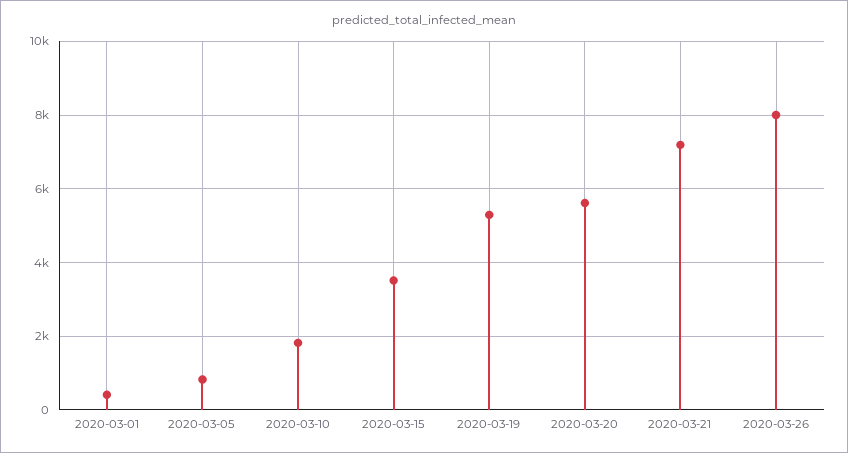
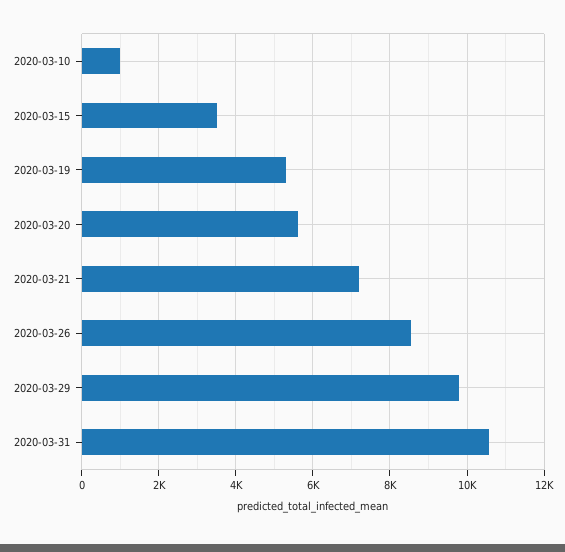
2020-03-01: 400 -> none
2020-03-05: 800 -> none
2020-03-10: 1800 -> 1000
2020-03-26: 8000 -> 8600
2020-03-29: none -> 9800
2020-03-31: none -> 10600

